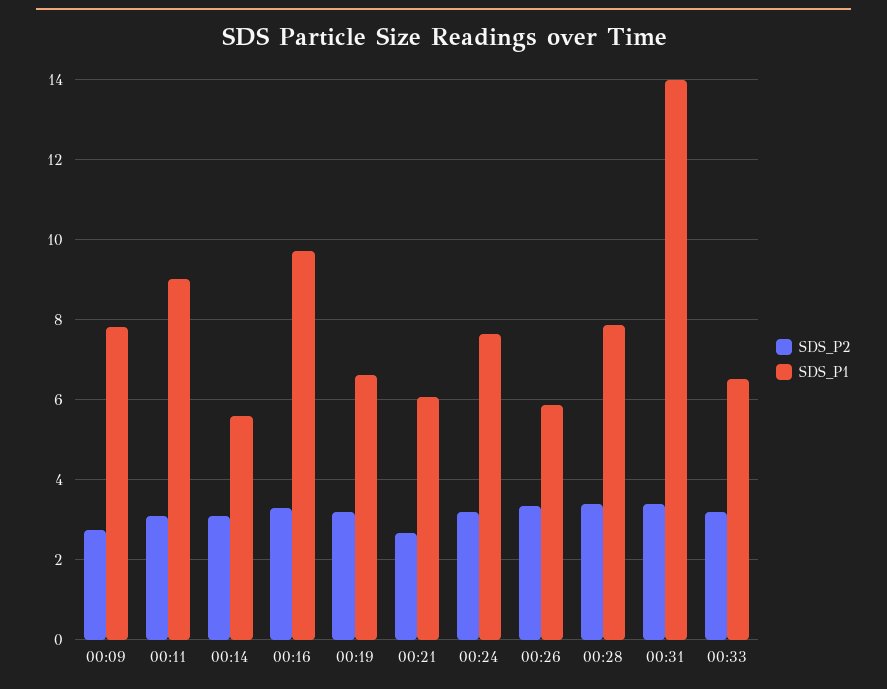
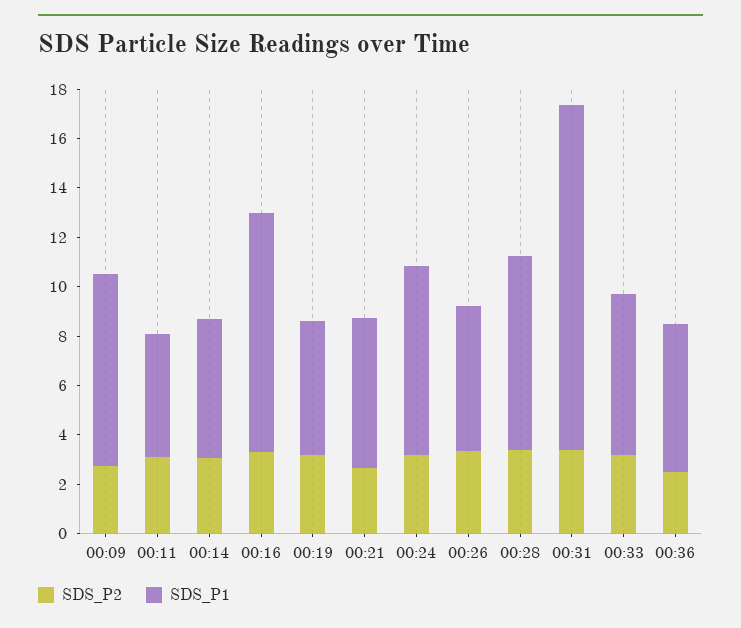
SDS_P1, 00:11: 9 -> 5
SDS_P1, 00:19: 6.6 -> 5.5
SDS_P2, 00:36: none -> 2.5
SDS_P1, 00:36: none -> 6

